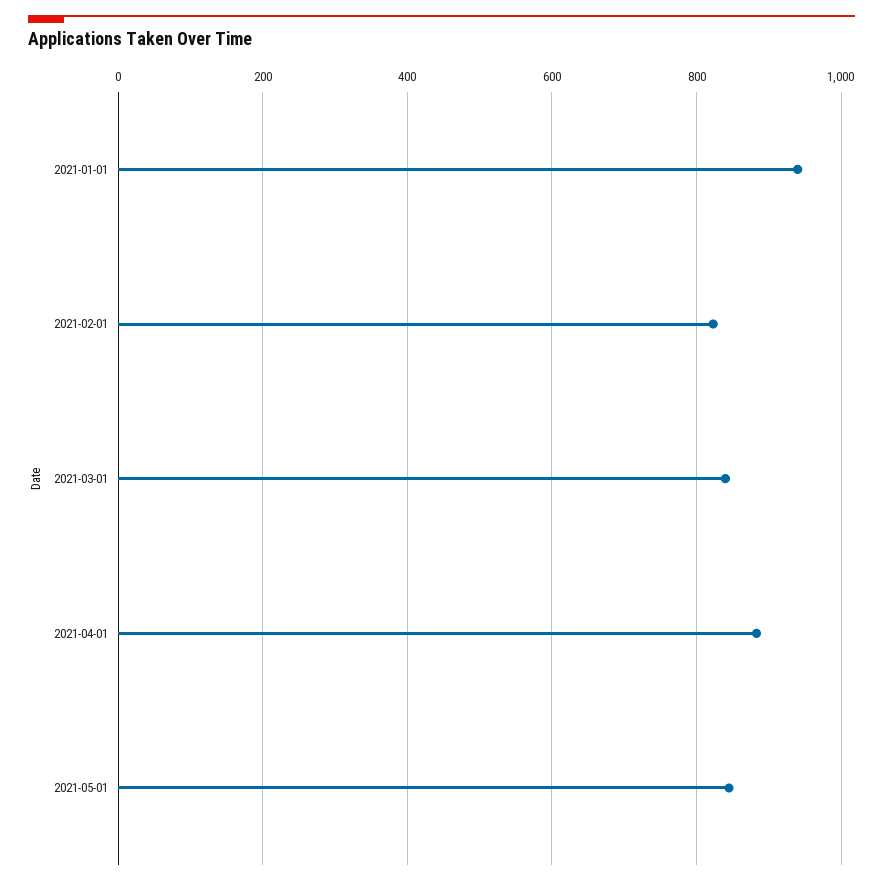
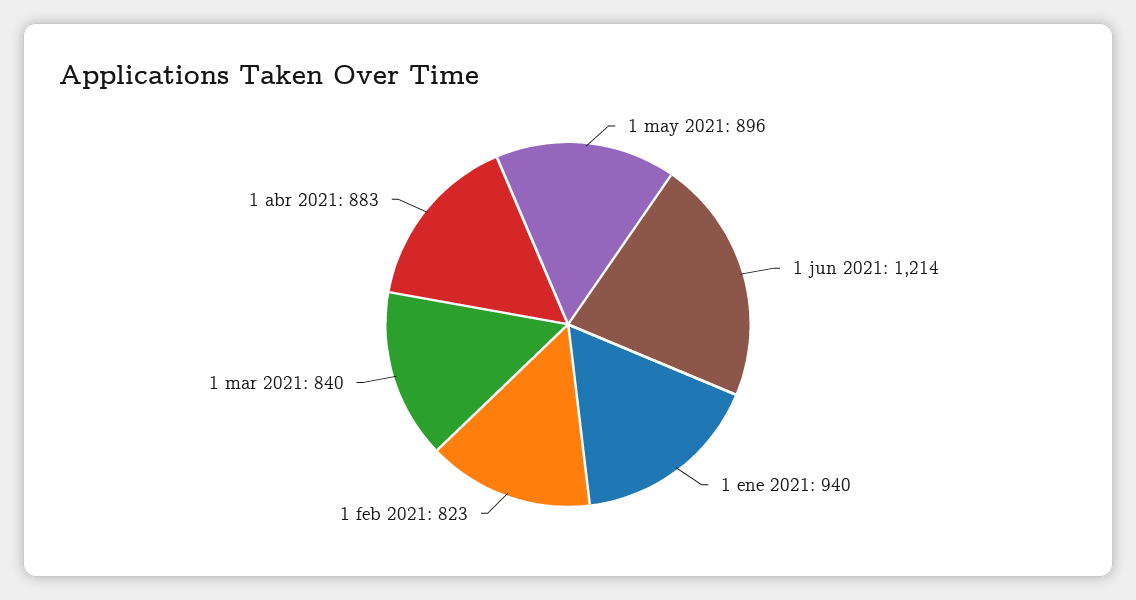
2021-05-01: 840 -> 896
1 jun 2021: none -> 1214

